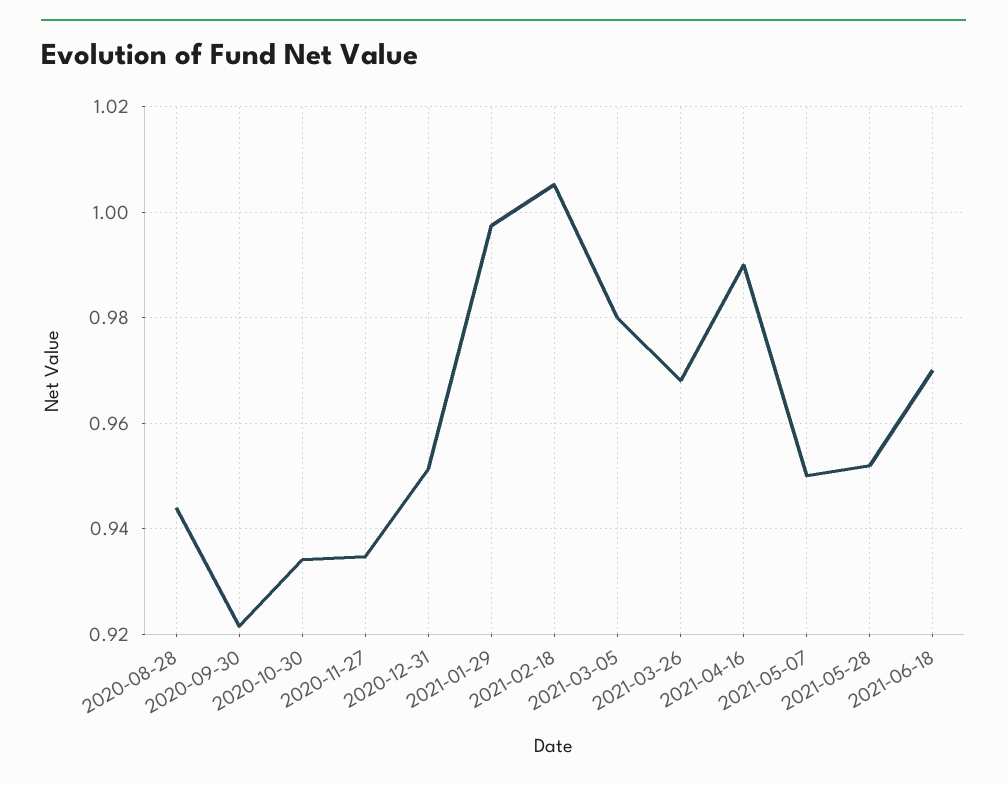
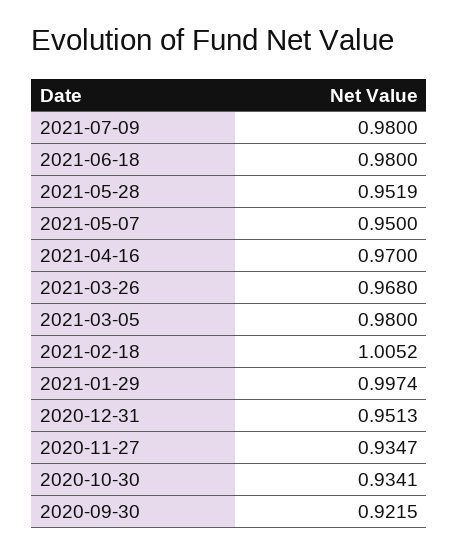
2020-08-28: 0.944 -> none
2021-04-16: 0.99 -> 0.97
2021-06-18: 0.97 -> 0.98
2021-07-09: none -> 0.98

